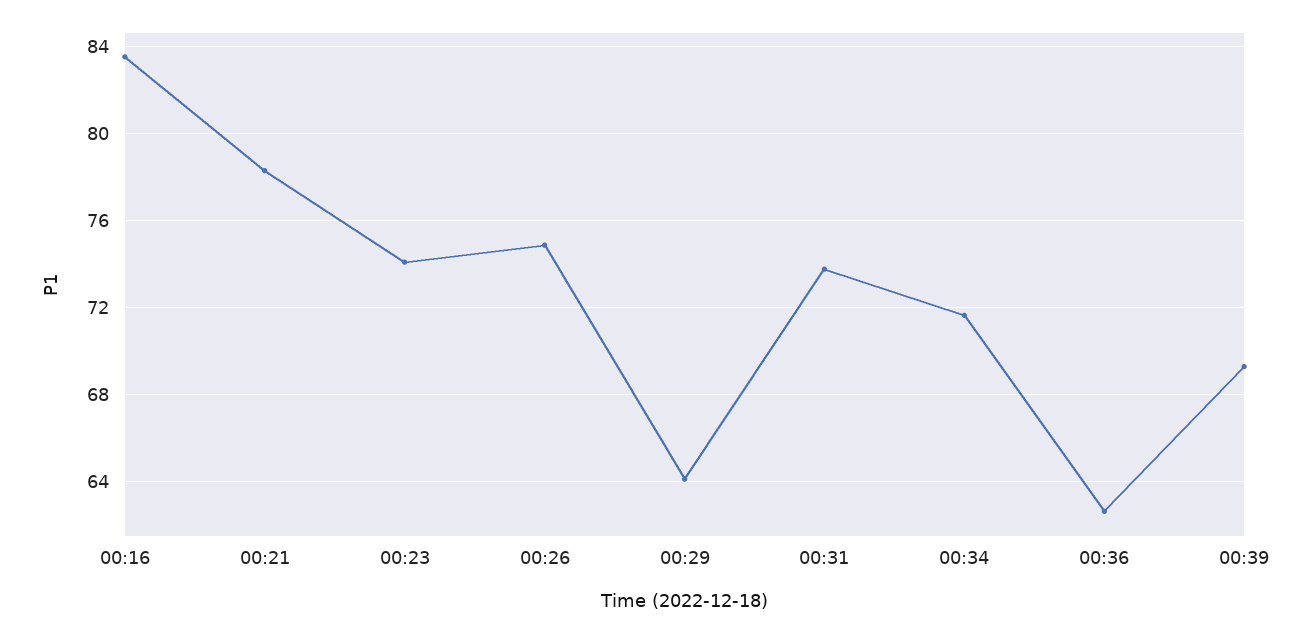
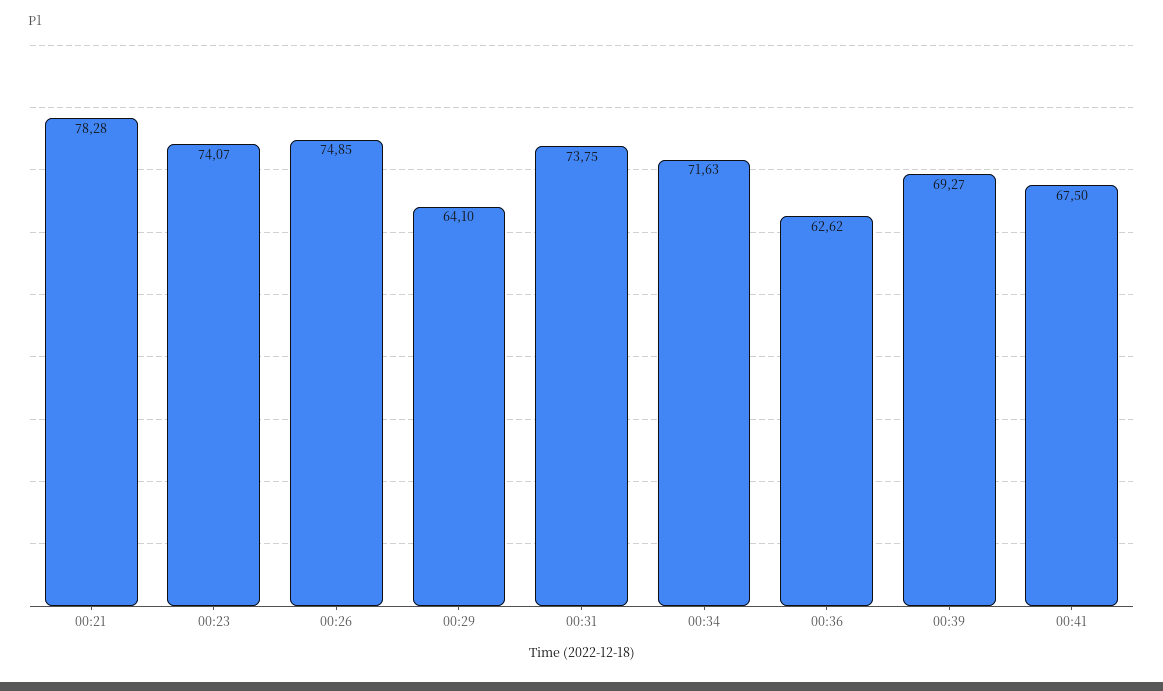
00:16: 83.5 -> none
00:41: none -> 67.5

